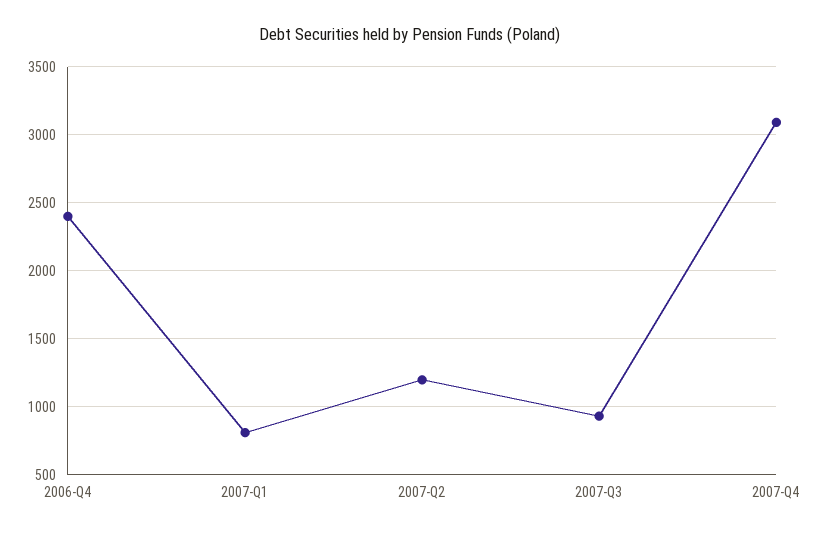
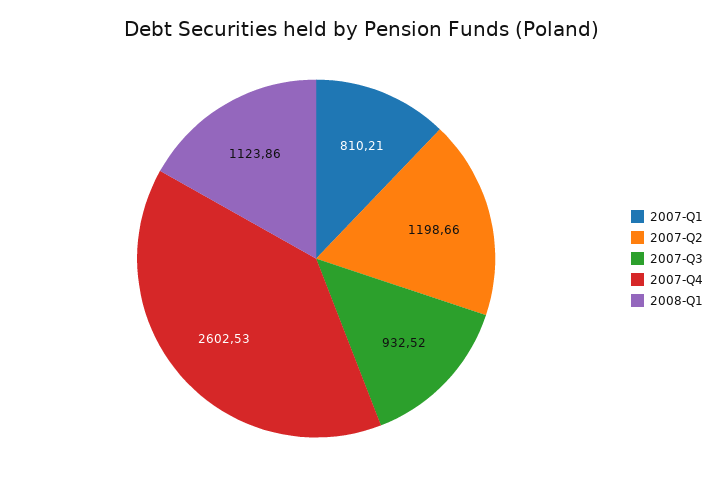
2006-Q4: 2400 -> none
2007-Q4: 3100 -> 2602.53
2008-Q1: none -> 1123.86

